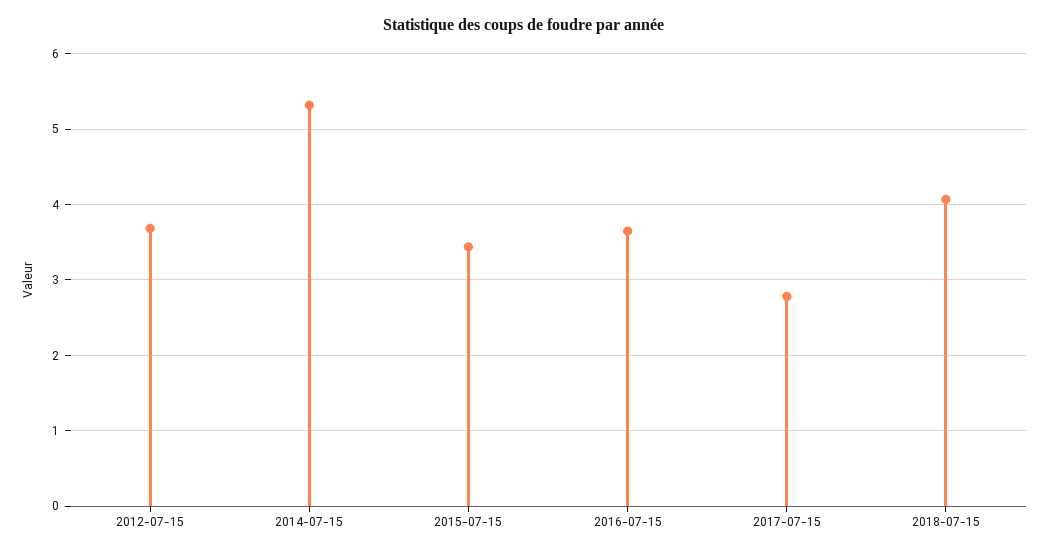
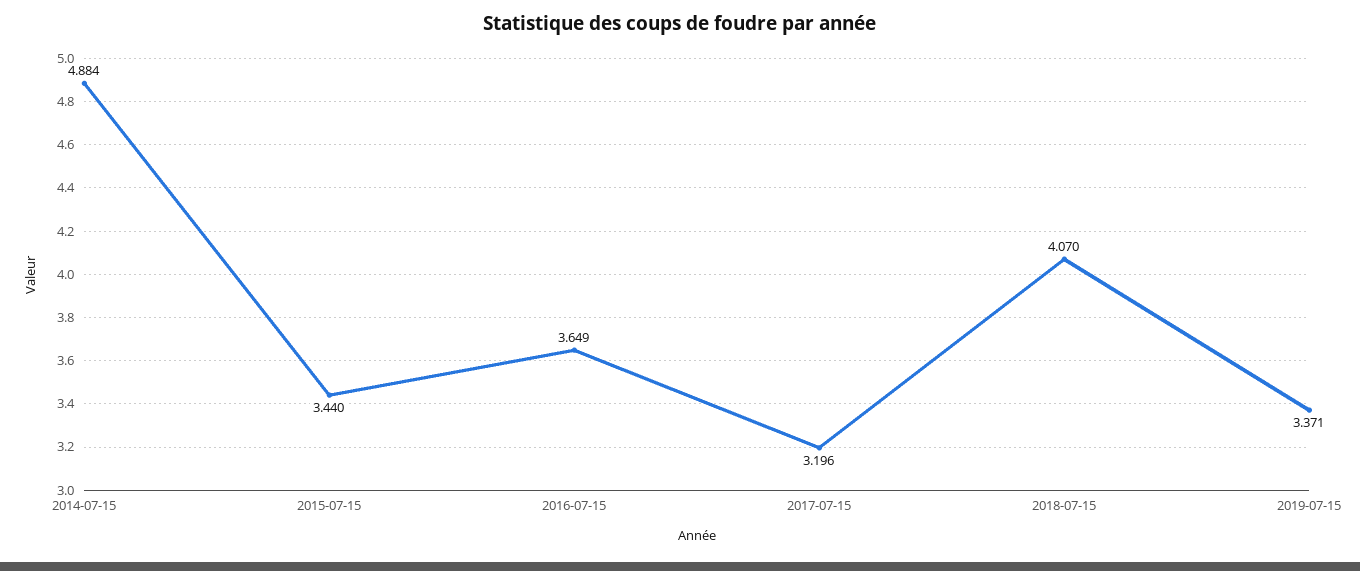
2012-07-15: 3.7 -> none
2014-07-15: 5.3 -> 4.884
2017-07-15: 2.8 -> 3.196
2019-07-15: none -> 3.371

